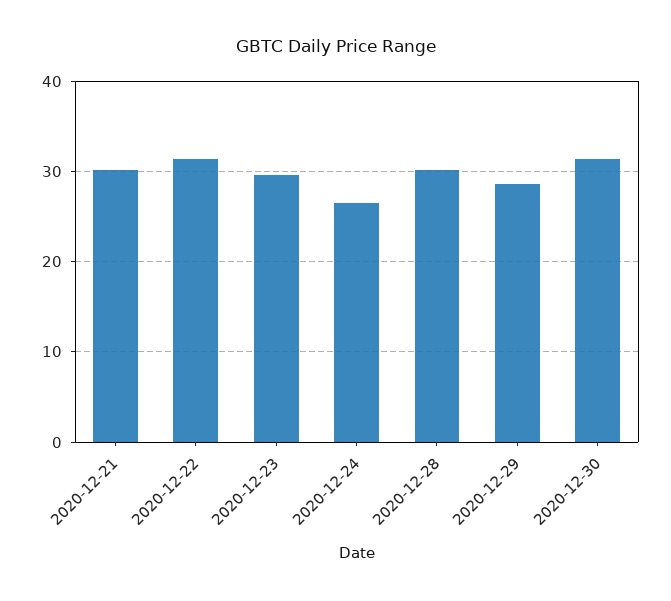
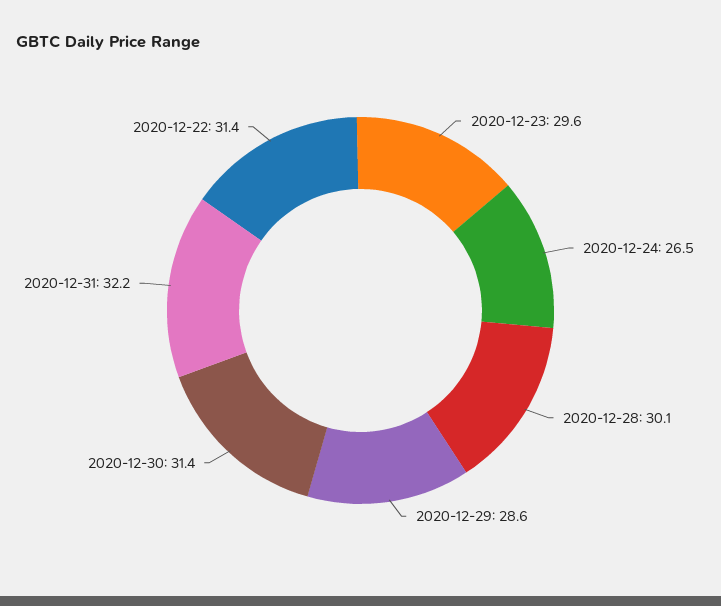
2020-12-21: 30 -> none
2020-12-31: none -> 32.2

